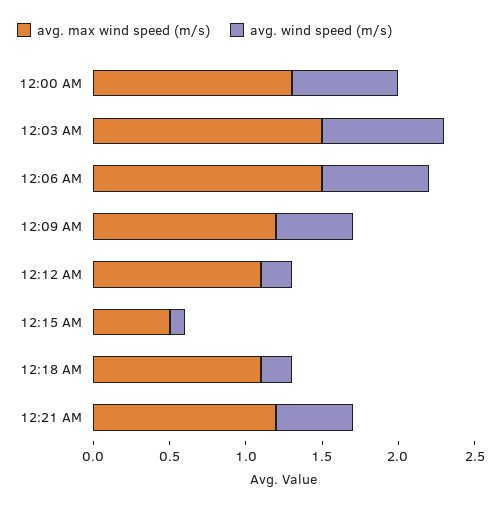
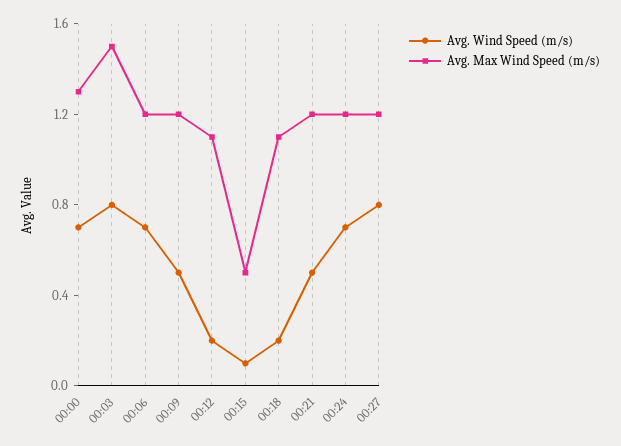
avg. max wind speed (m/s), 12:06 AM: 1.5 -> 1.2
avg. wind speed (m/s), 00:24: none -> 0.7
avg. max wind speed (m/s), 00:24: none -> 1.2
avg. wind speed (m/s), 00:27: none -> 0.8
avg. max wind speed (m/s), 00:27: none -> 1.2

